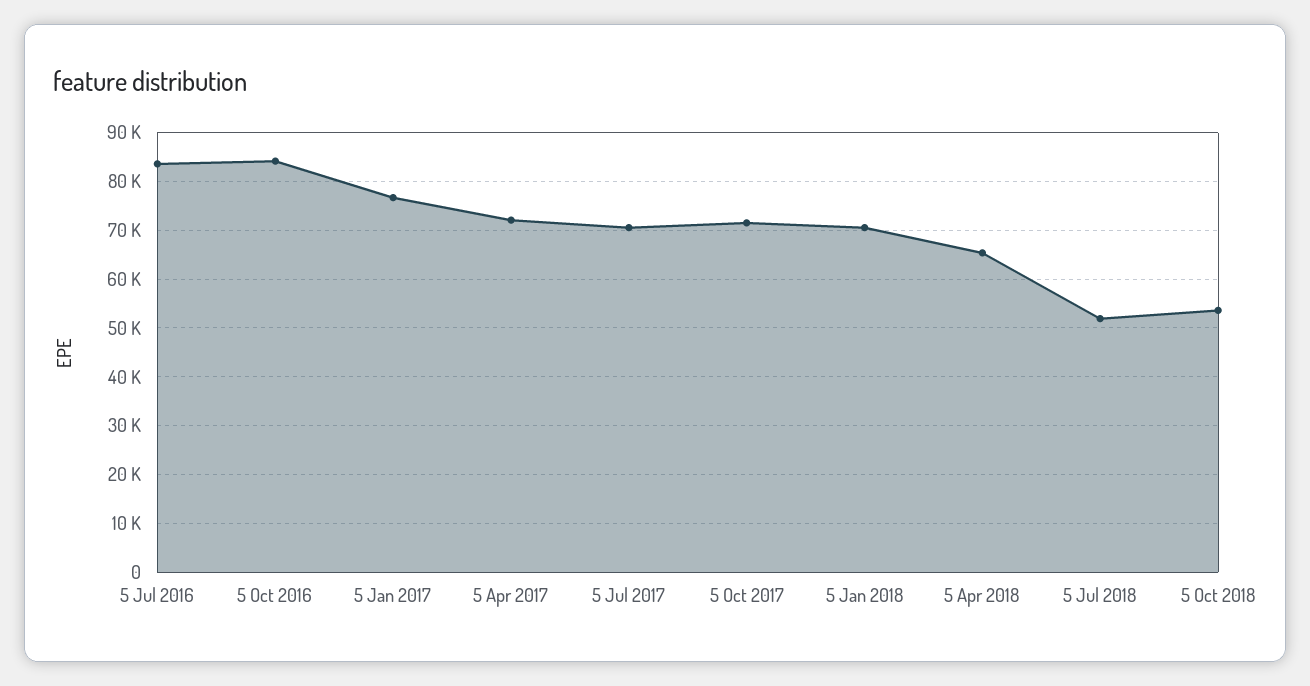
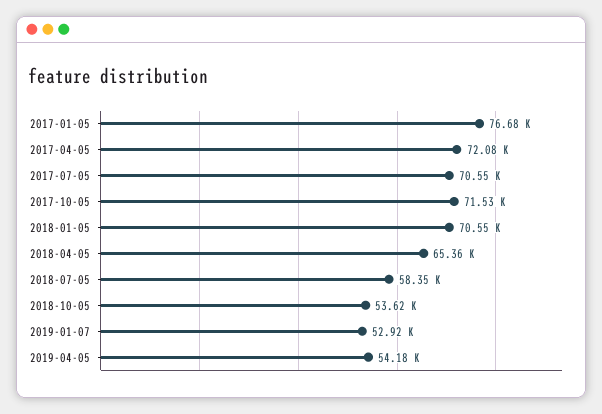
5 Jul 2016: 84000 -> none
5 Oct 2016: 84000 -> none
5 Jul 2018: 52000 -> 58350
2019-01-07: none -> 52920
2019-04-05: none -> 54180

